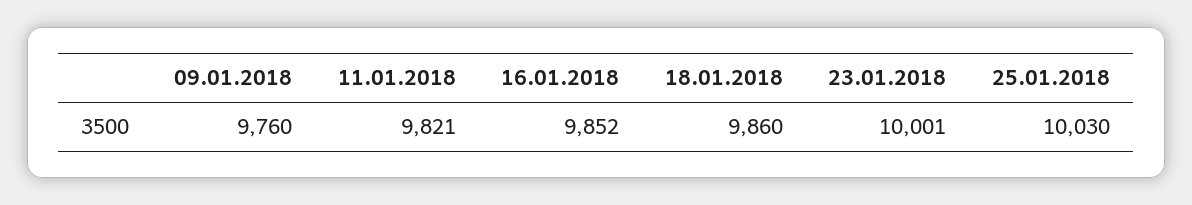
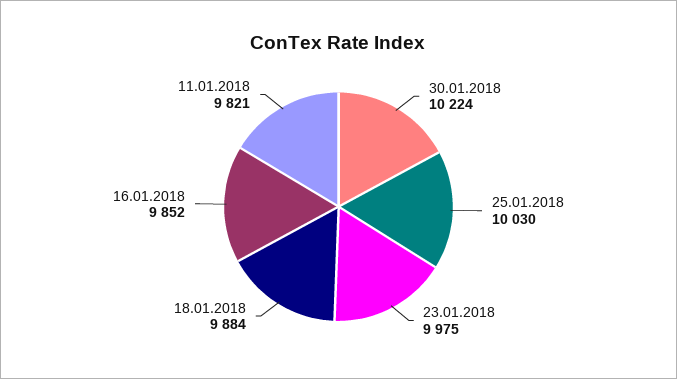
09.01.2018: 9760 -> none
18.01.2018: 9860 -> 9884
23.01.2018: 10001 -> 9975
30.01.2018: none -> 10224

